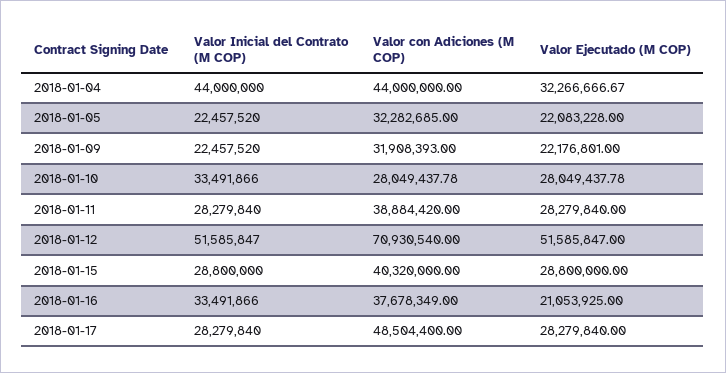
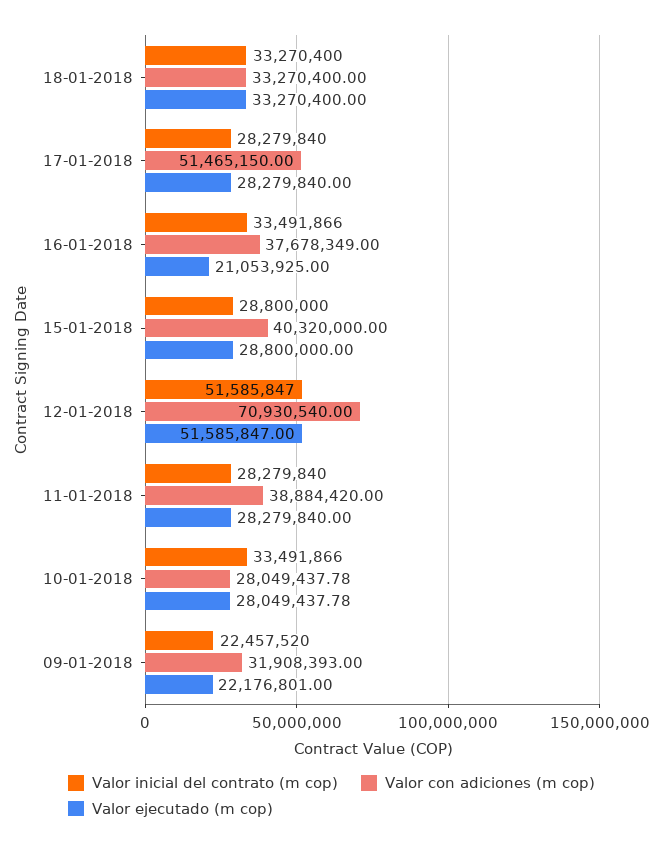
Valor Inicial del Contrato (M COP), 2018-01-04: 44000000 -> none
Valor con Adiciones (M COP), 2018-01-04: 44000000 -> none
Valor Ejecutado (M COP), 2018-01-04: 32266666.67 -> none
Valor Inicial del Contrato (M COP), 2018-01-05: 22457520 -> none
Valor con Adiciones (M COP), 2018-01-05: 32282685 -> none
Valor Ejecutado (M COP), 2018-01-05: 22083228 -> none
Valor con Adiciones (M COP), 2018-01-17: 48504400 -> 51465150
Valor Inicial del Contrato (M COP), 18-01-2018: none -> 33270400
Valor con Adiciones (M COP), 18-01-2018: none -> 33270400
Valor Ejecutado (M COP), 18-01-2018: none -> 33270400

